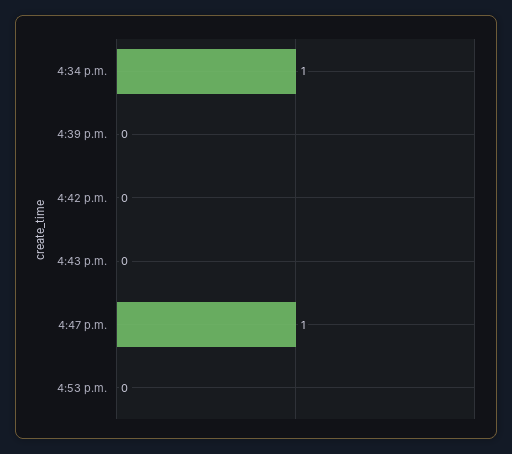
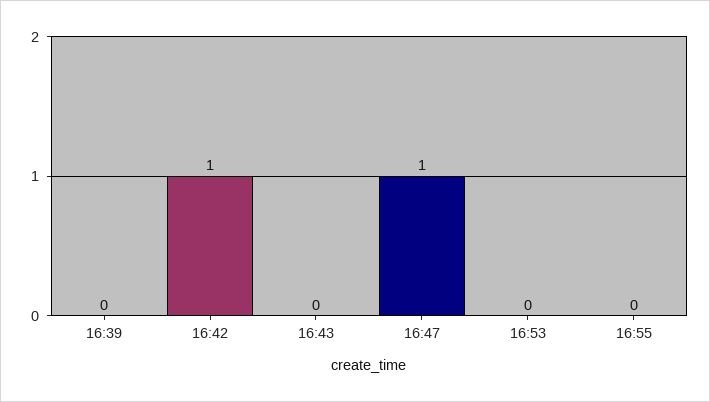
4:34 p.m.: 1 -> none
4:42 p.m.: 0 -> 1
16:55: none -> 0

